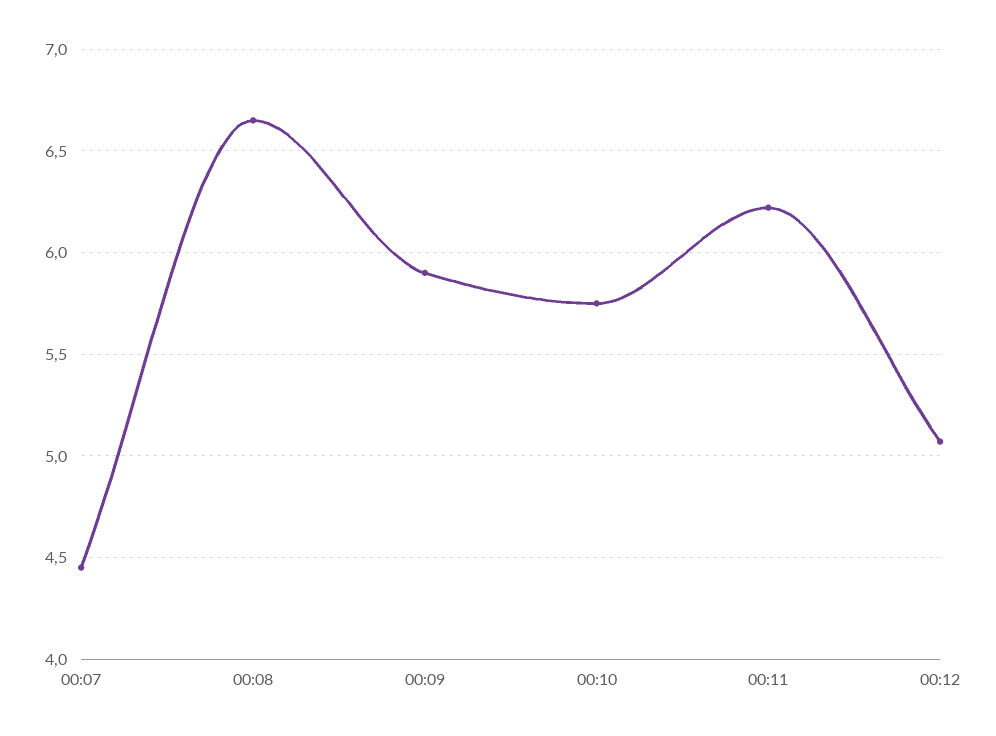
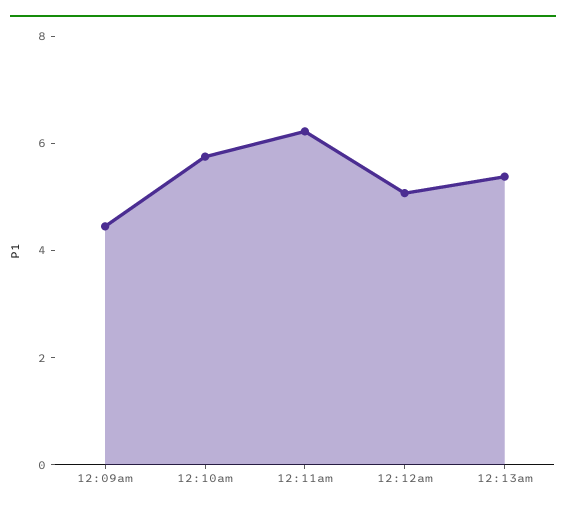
00:07: 4.45 -> none
00:08: 6.65 -> none
00:09: 5.9 -> 4.5
12:13am: none -> 5.5

